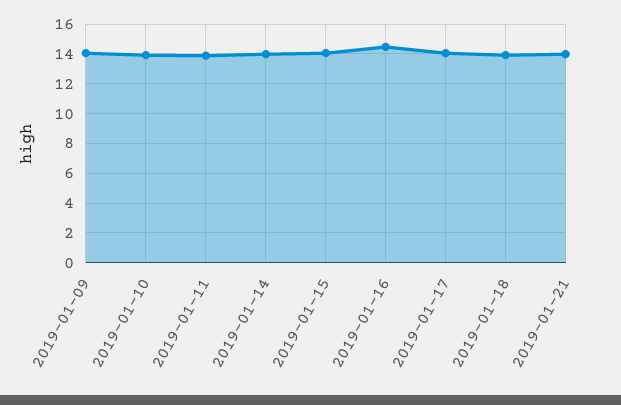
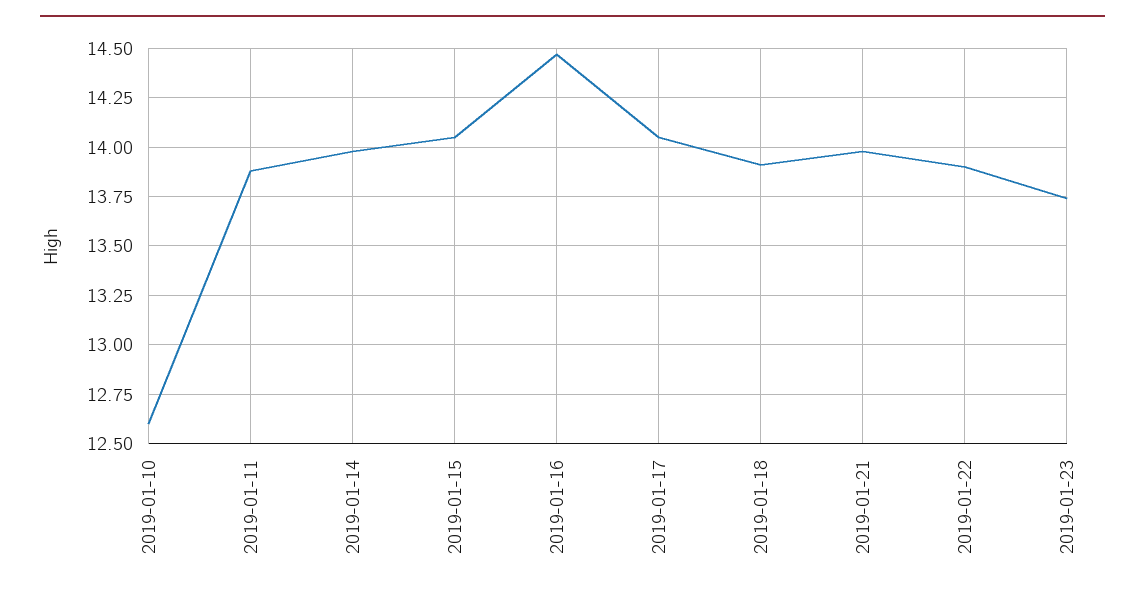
2019-01-09: 14 -> none
2019-01-10: 14 -> 12.6
2019-01-22: none -> 13.9
2019-01-23: none -> 13.75

